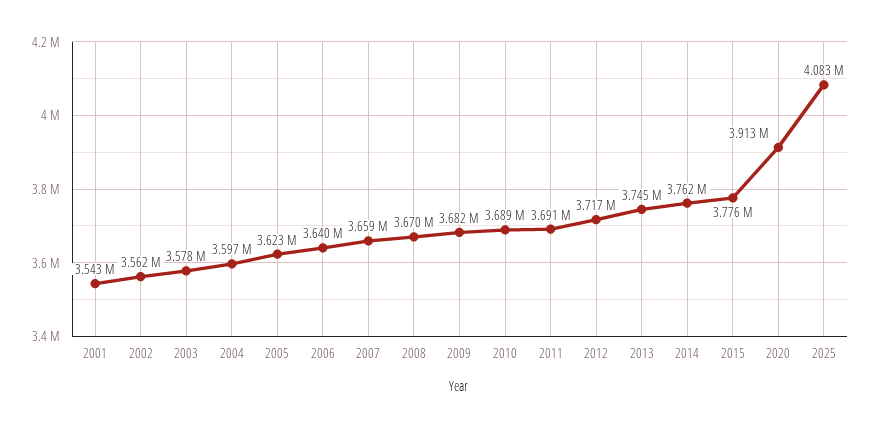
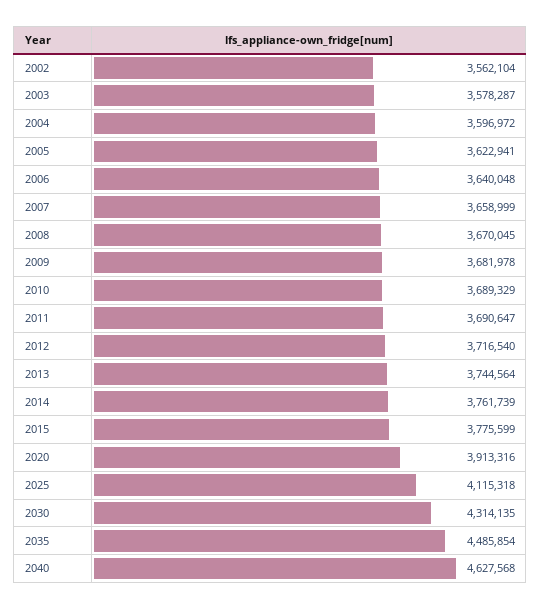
2001: 3543000 -> none
2025: 4083000 -> 4115318
2030: none -> 4314135
2035: none -> 4485854
2040: none -> 4627568

